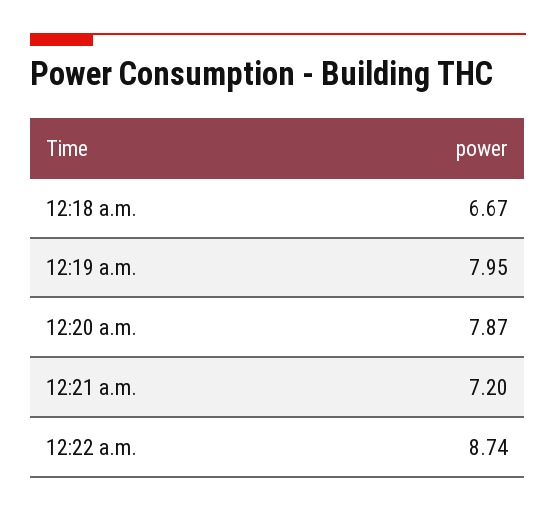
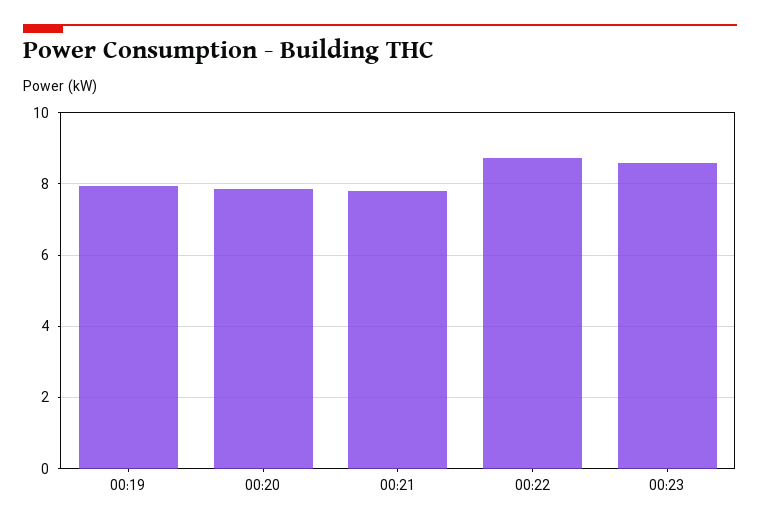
12:18 a.m.: 6.67 -> none
12:21 a.m.: 7.2 -> 7.8
00:23: none -> 8.6

